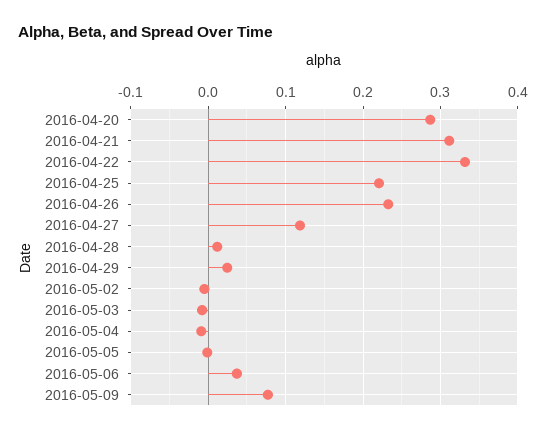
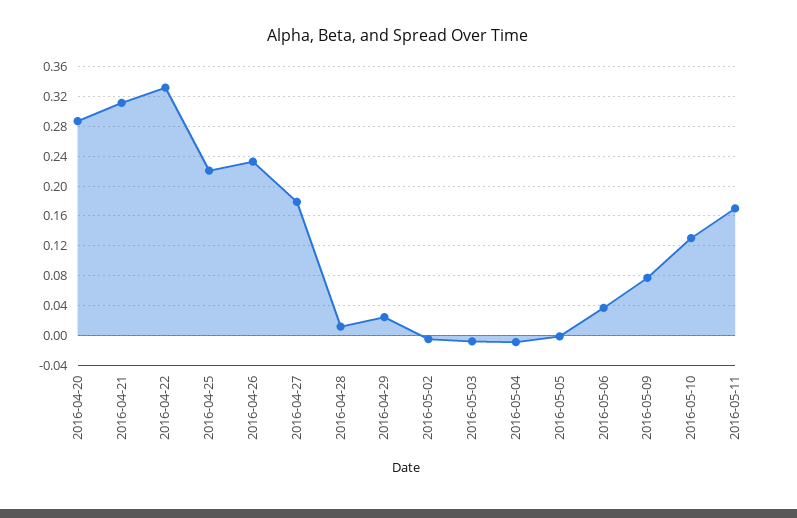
2016-04-27: 0.12 -> 0.18
2016-05-10: none -> 0.13
2016-05-11: none -> 0.17

